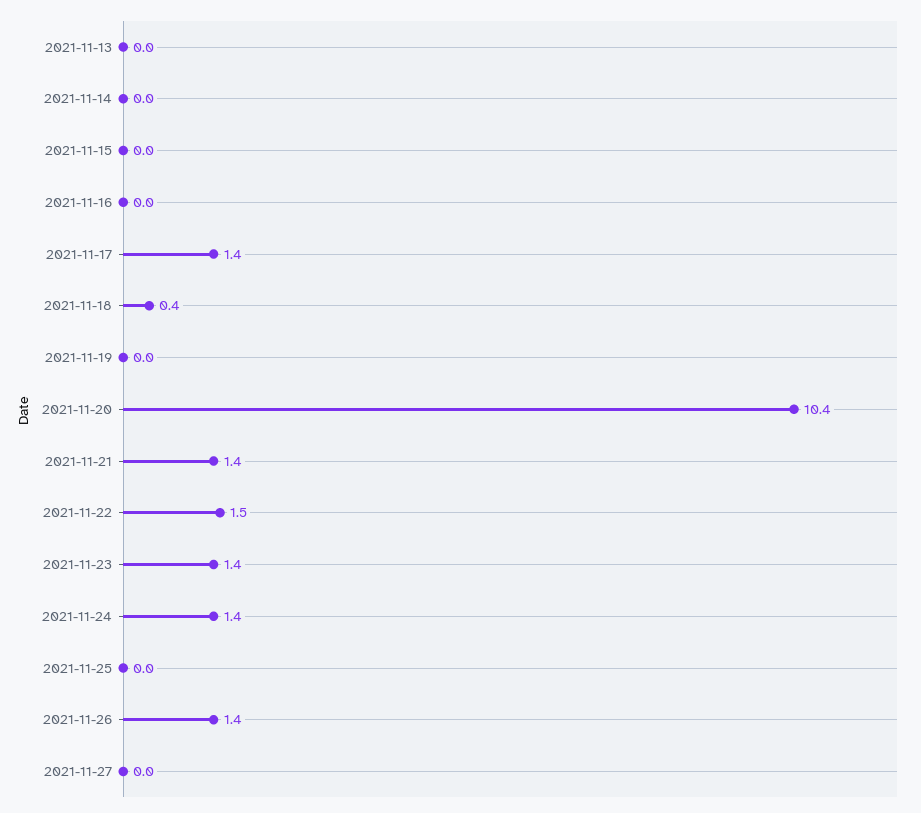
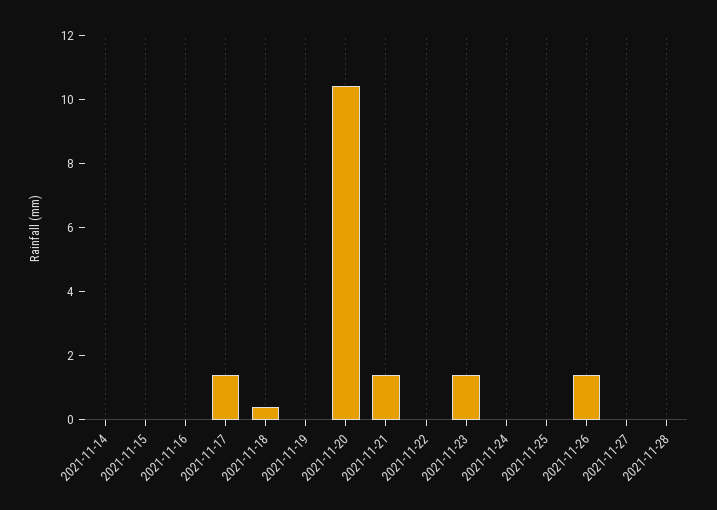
2021-11-13: 0 -> none
2021-11-22: 1.5 -> 0
2021-11-24: 1.4 -> 0
2021-11-28: none -> 0

